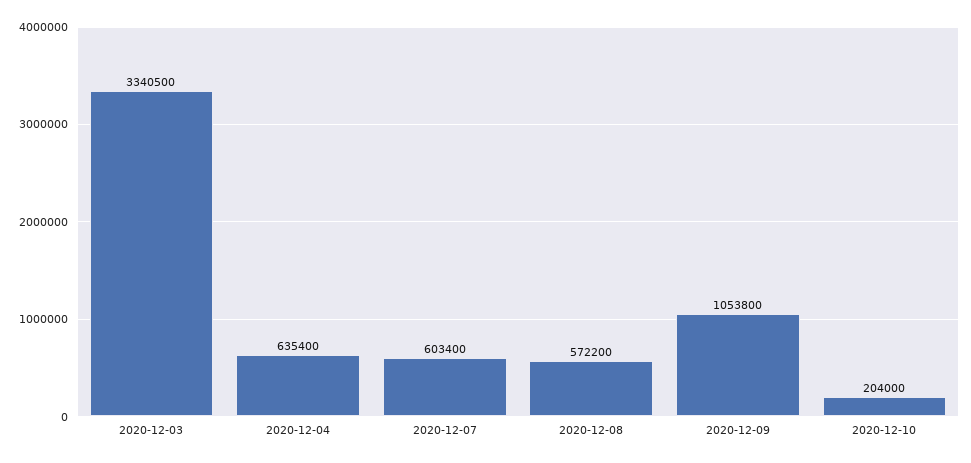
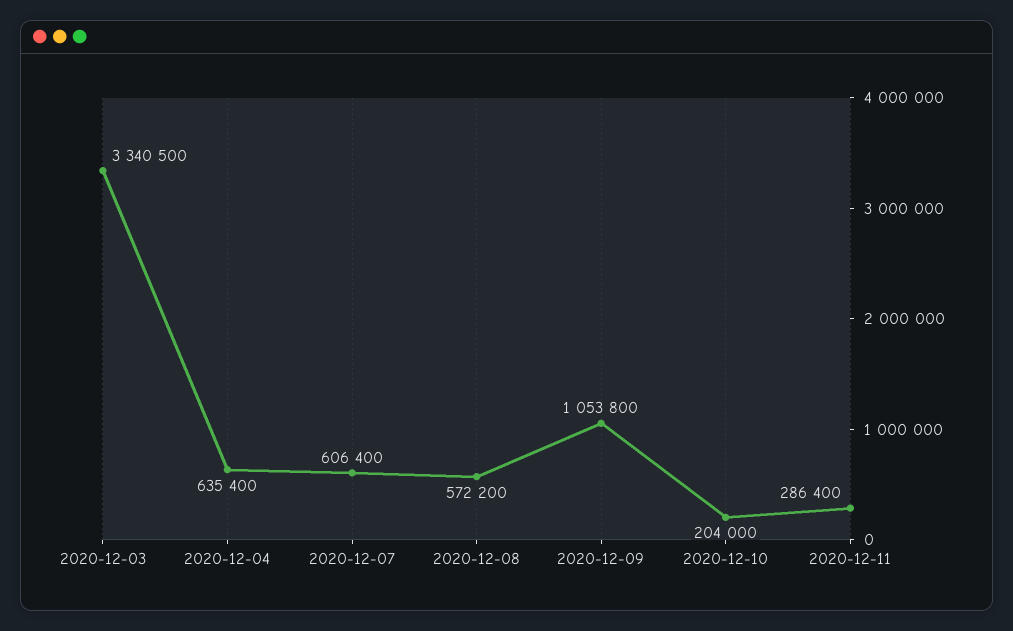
2020-12-07: 603400 -> 606400
2020-12-11: none -> 286400

